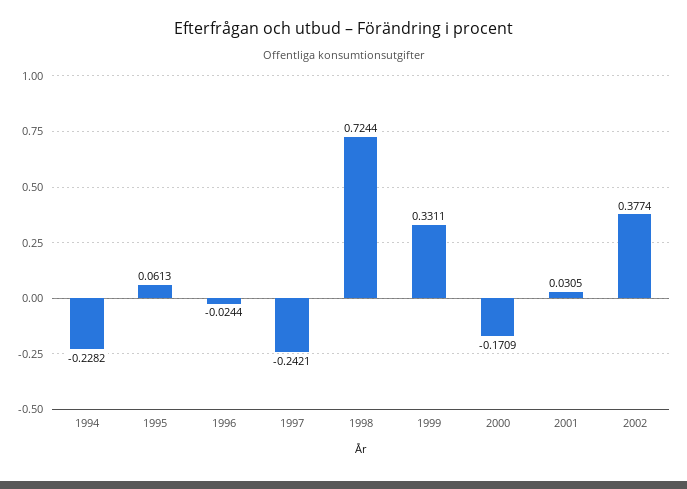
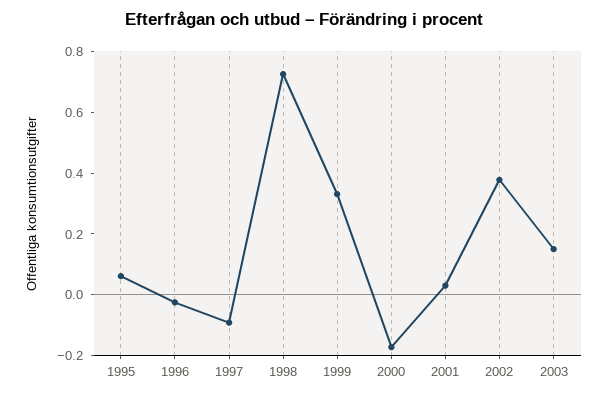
1994: -0.2282 -> none
1997: -0.2421 -> -0.1
2003: none -> 0.15

